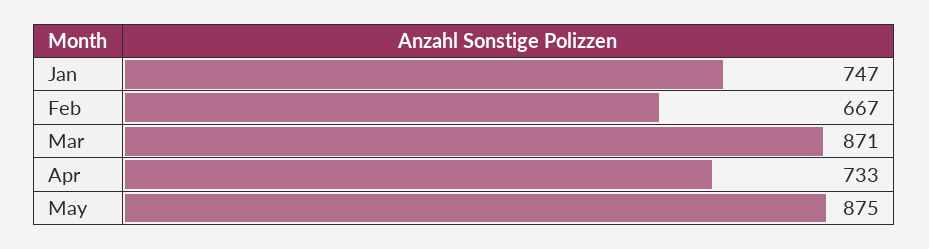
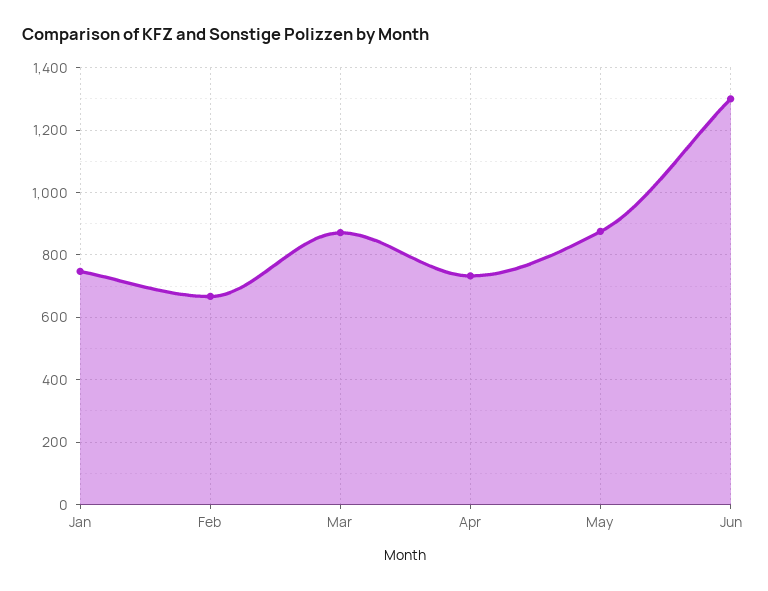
Jun: none -> 1300

